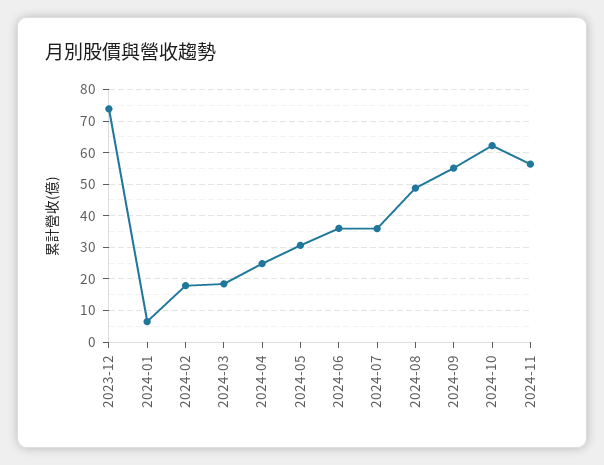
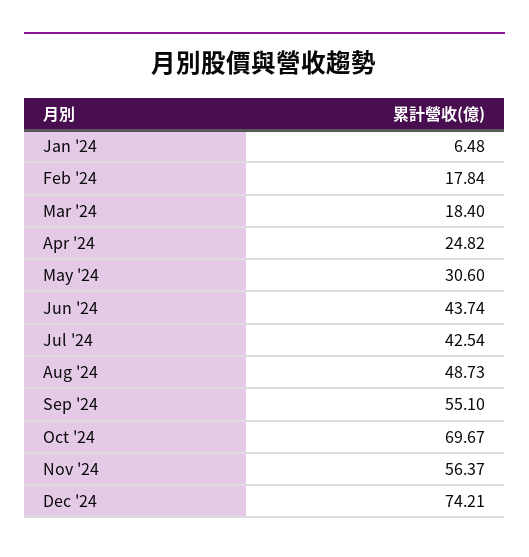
2023-12: 74 -> none
2024-06: 36 -> 43.74
2024-07: 36 -> 42.54
2024-10: 62 -> 69.67
Dec '24: none -> 74.21

